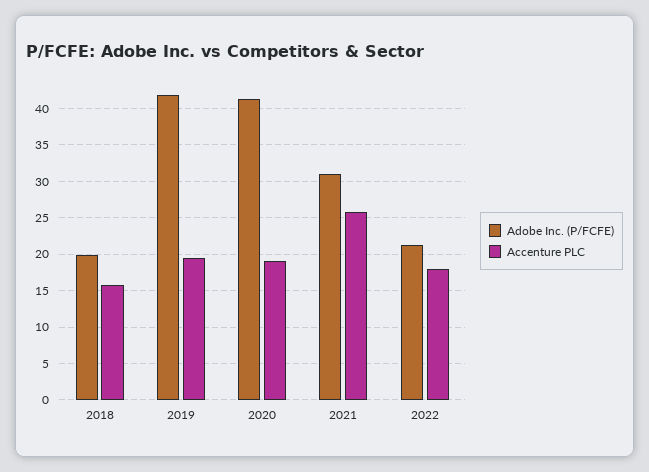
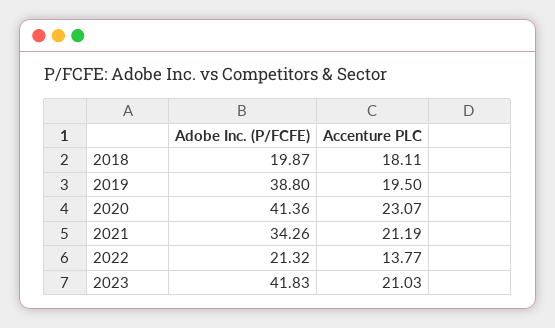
Accenture PLC, 2018: 16 -> 18.11
Adobe Inc. (P/FCFE), 2019: 42 -> 38.8
Accenture PLC, 2020: 19 -> 23.07
Adobe Inc. (P/FCFE), 2021: 31 -> 34.26
Accenture PLC, 2021: 26 -> 21.19
Accenture PLC, 2022: 18 -> 13.77
Adobe Inc. (P/FCFE), 2023: none -> 41.83
Accenture PLC, 2023: none -> 21.03

